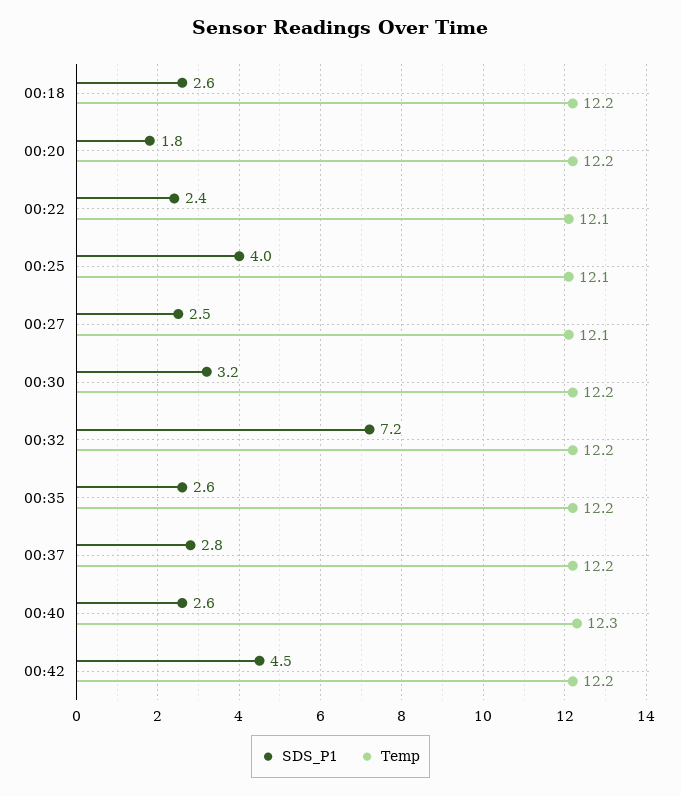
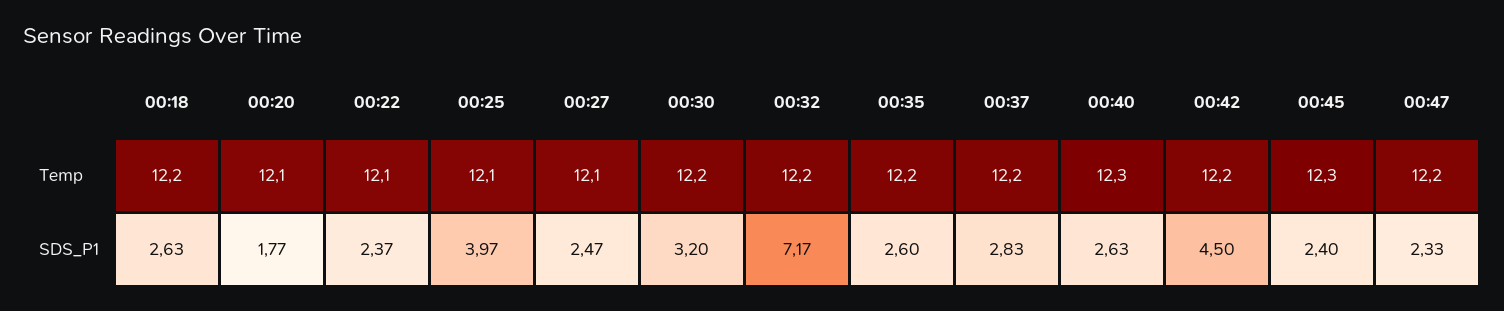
Temp, 00:20: 12.2 -> 12.1
Temp, 00:45: none -> 12.3
Temp, 00:47: none -> 12.2
SDS_P1, 00:45: none -> 2.4
SDS_P1, 00:47: none -> 2.33

